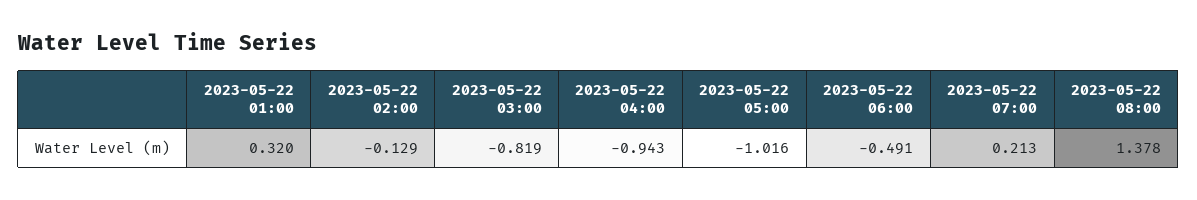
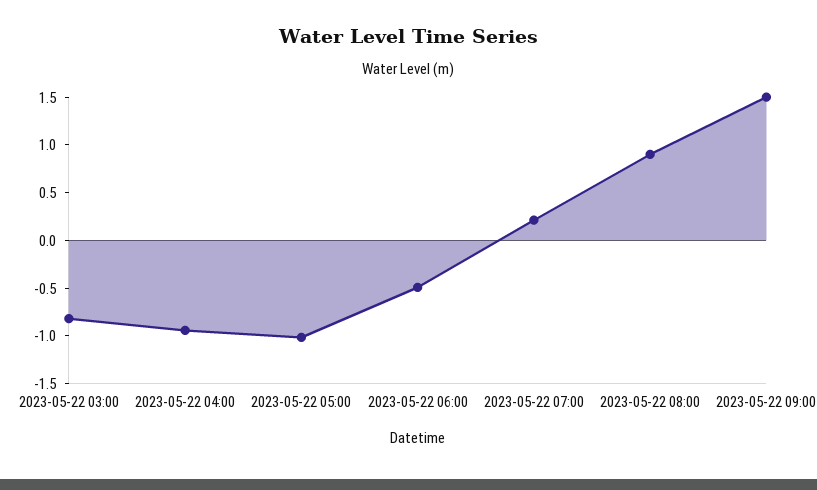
2023-05-22 01:00: 0.32 -> none
2023-05-22 02:00: -0.129 -> none
2023-05-22 08:00: 1.378 -> 0.9
2023-05-22 09:00: none -> 1.5

